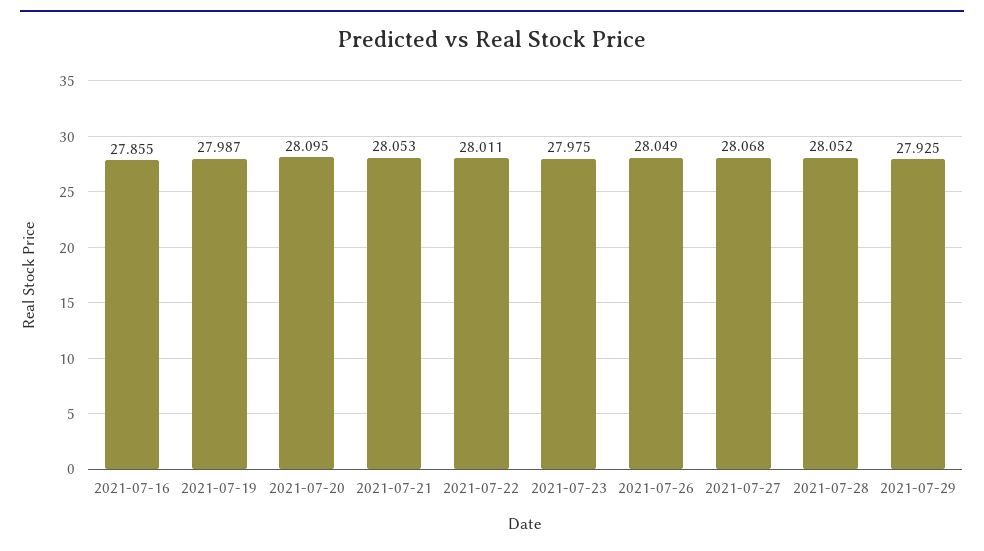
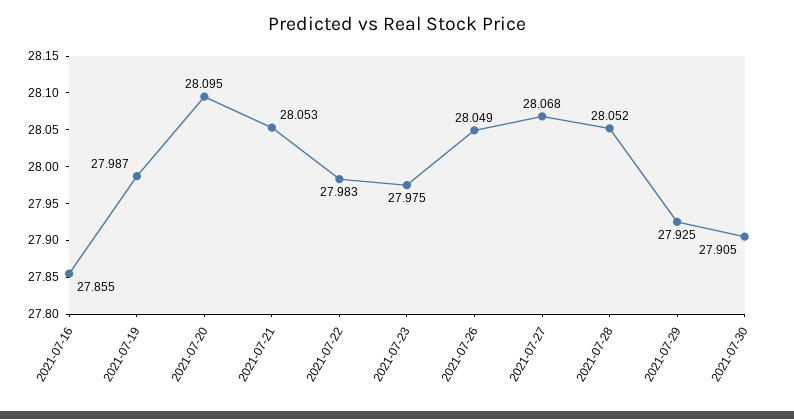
2021-07-22: 28.011 -> 27.983
2021-07-30: none -> 27.905

